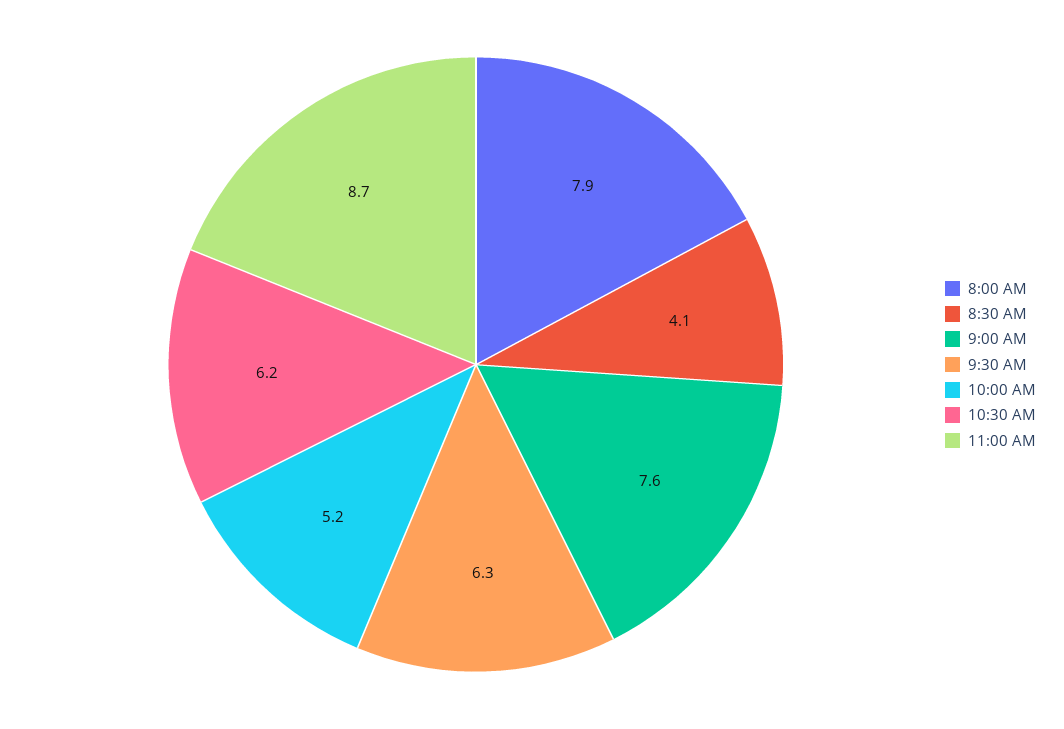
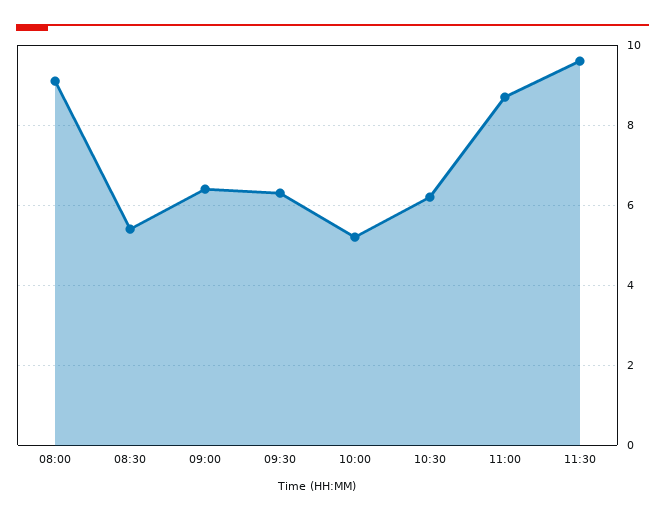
8:00 AM: 7.9 -> 9
8:30 AM: 4.1 -> 5.5
9:00 AM: 7.6 -> 6.5
11:30: none -> 9.5

